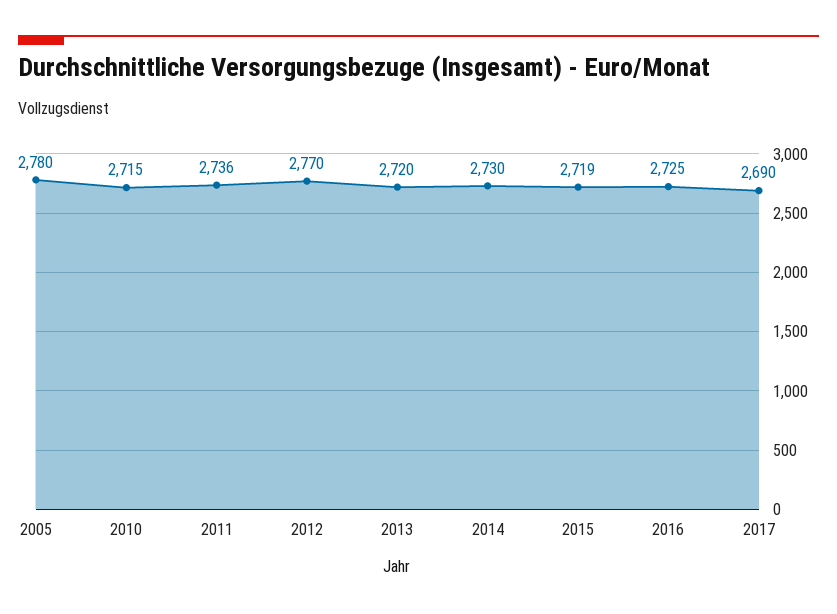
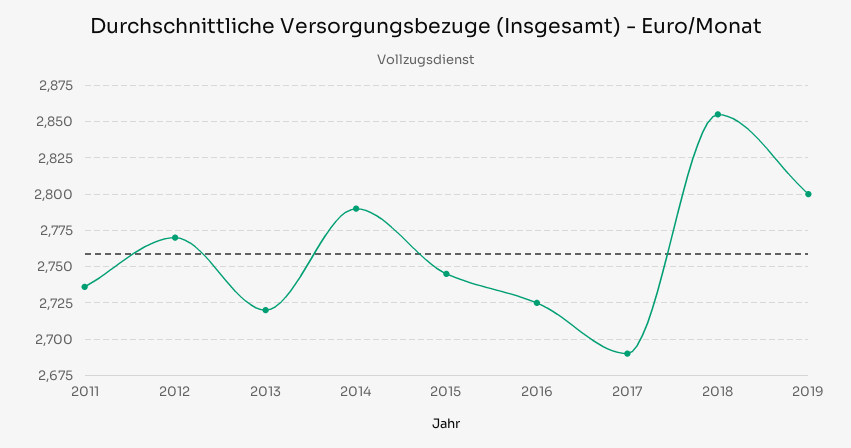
2005: 2780 -> none
2010: 2715 -> none
2014: 2730 -> 2790
2015: 2719 -> 2745
2018: none -> 2855
2019: none -> 2800

